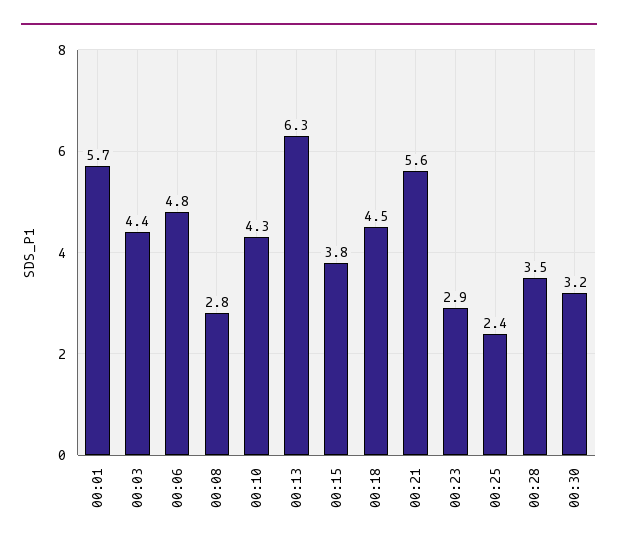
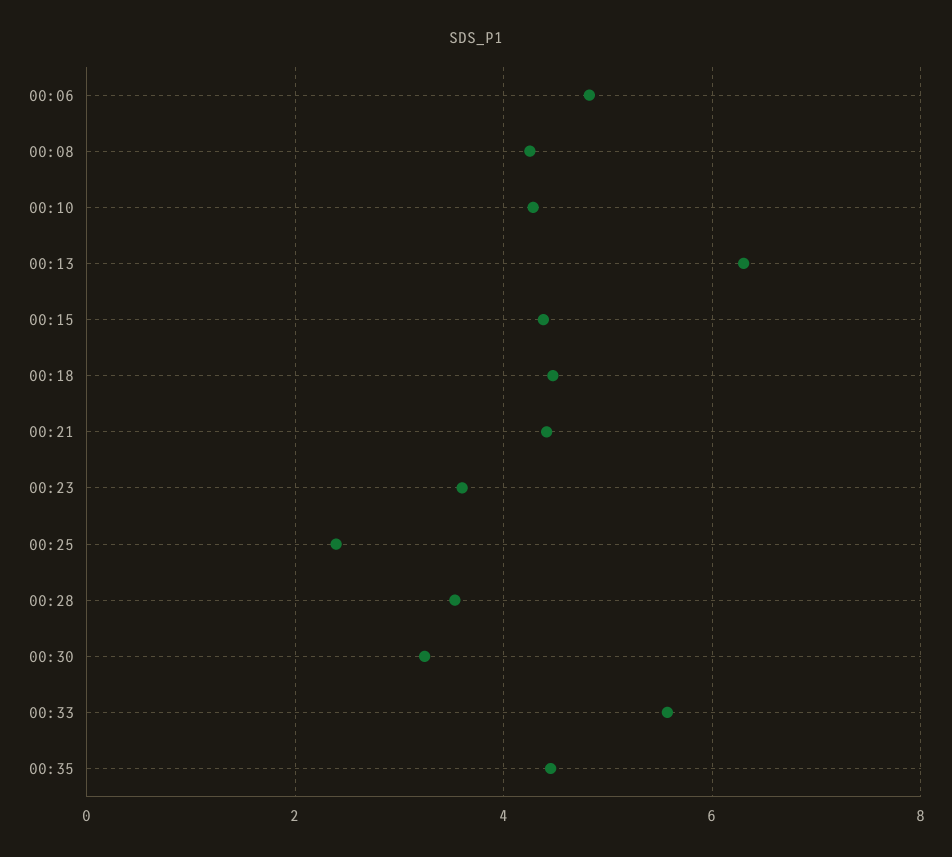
00:01: 5.7 -> none
00:03: 4.4 -> none
00:08: 2.8 -> 4.2
00:15: 3.8 -> 4.4
00:21: 5.6 -> 4.4
00:23: 2.9 -> 3.6
00:33: none -> 5.6
00:35: none -> 4.4

